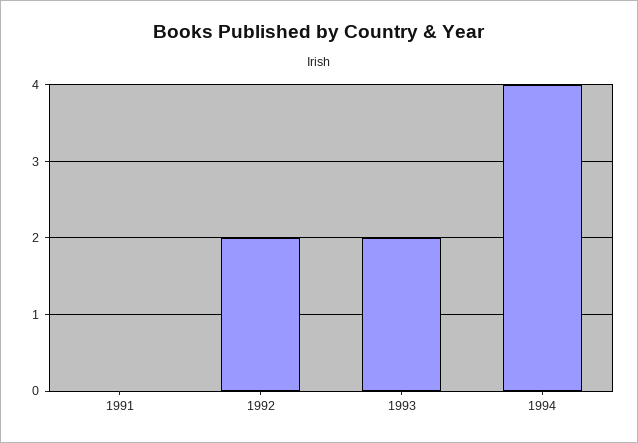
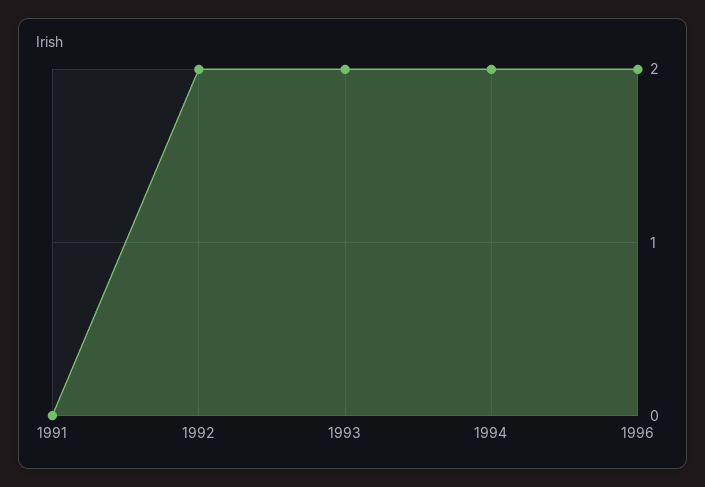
1994: 4 -> 2
1996: none -> 2

